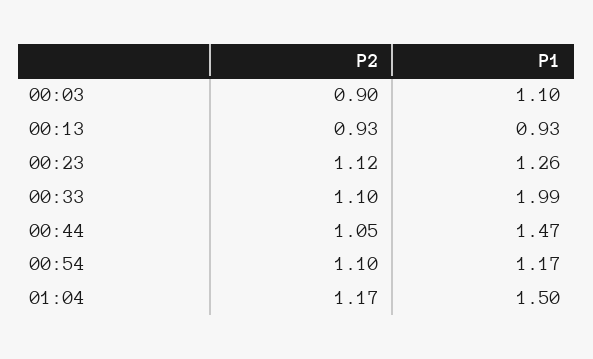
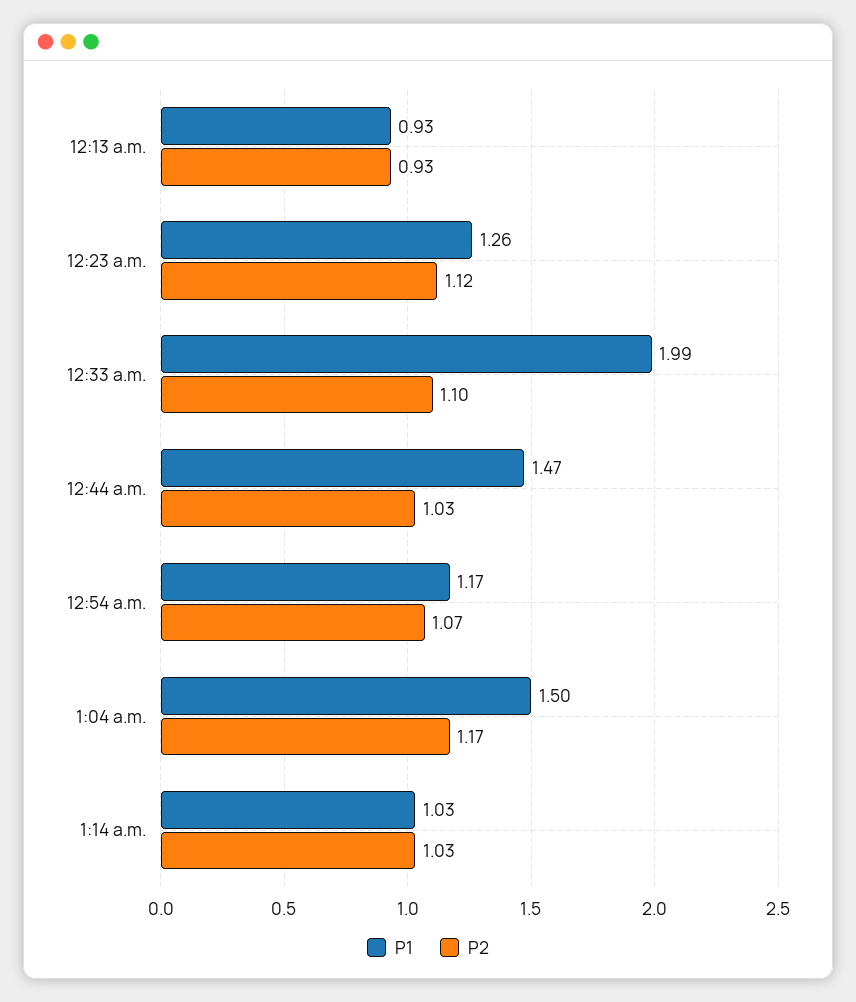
P2, 00:03: 0.9 -> none
P1, 00:03: 1.1 -> none
P2, 00:44: 1.05 -> 1.03
P2, 00:54: 1.1 -> 1.07
P1, 1:14 a.m.: none -> 1.03
P2, 1:14 a.m.: none -> 1.03

